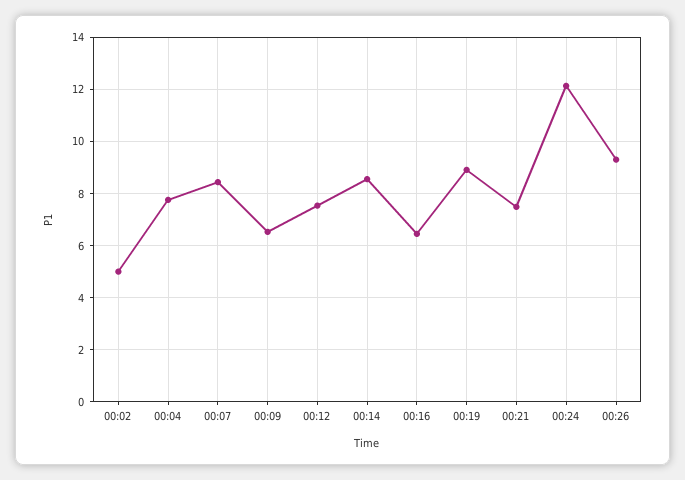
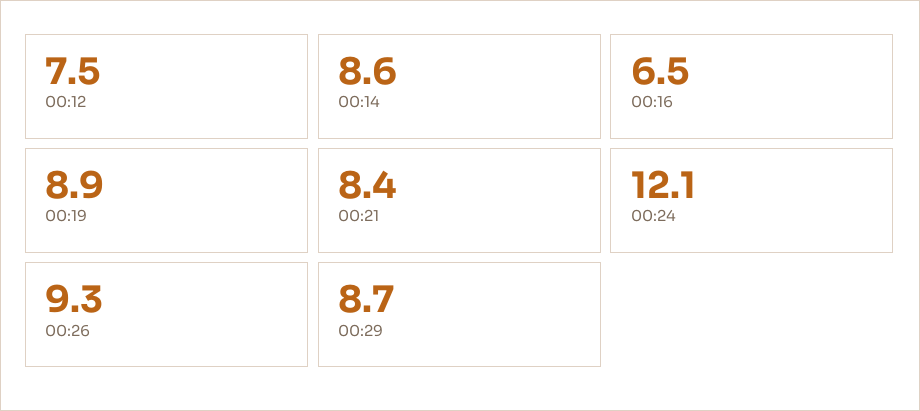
00:02: 5 -> none
00:04: 7.75 -> none
00:07: 8.5 -> none
00:09: 6.5 -> none
00:21: 7.5 -> 8.4
00:29: none -> 8.7

